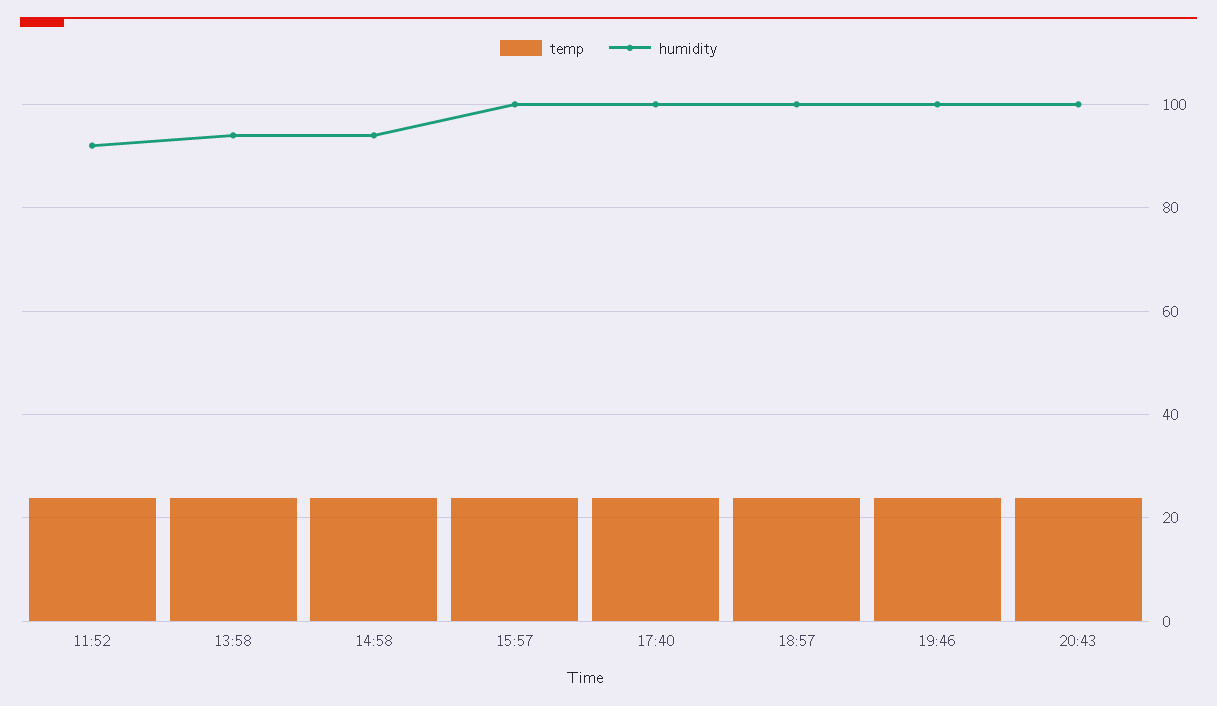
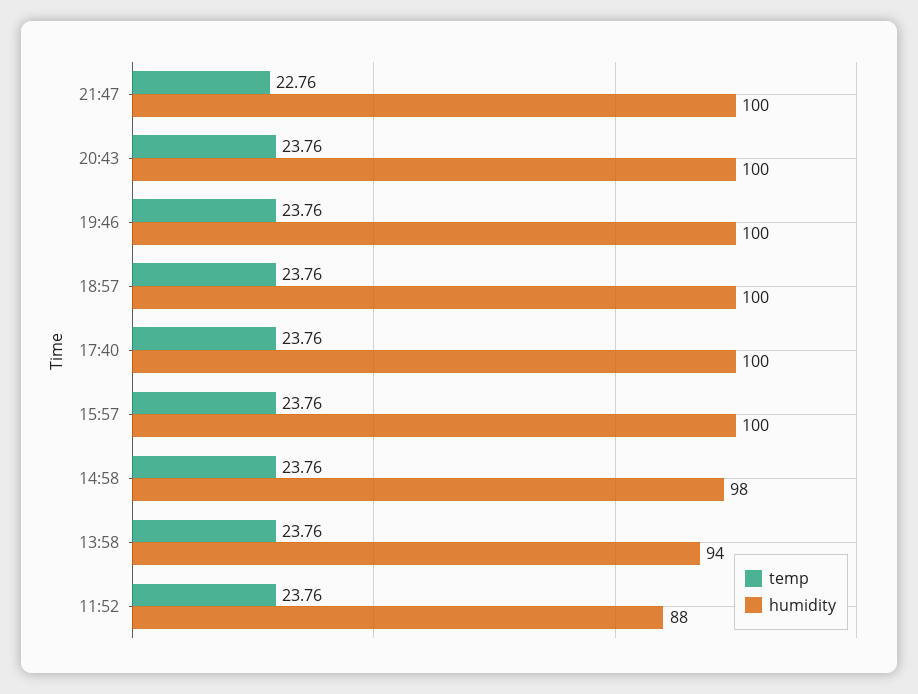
humidity, 11:52: 92 -> 88
humidity, 14:58: 94 -> 98
temp, 21:47: none -> 22.76
humidity, 21:47: none -> 100

